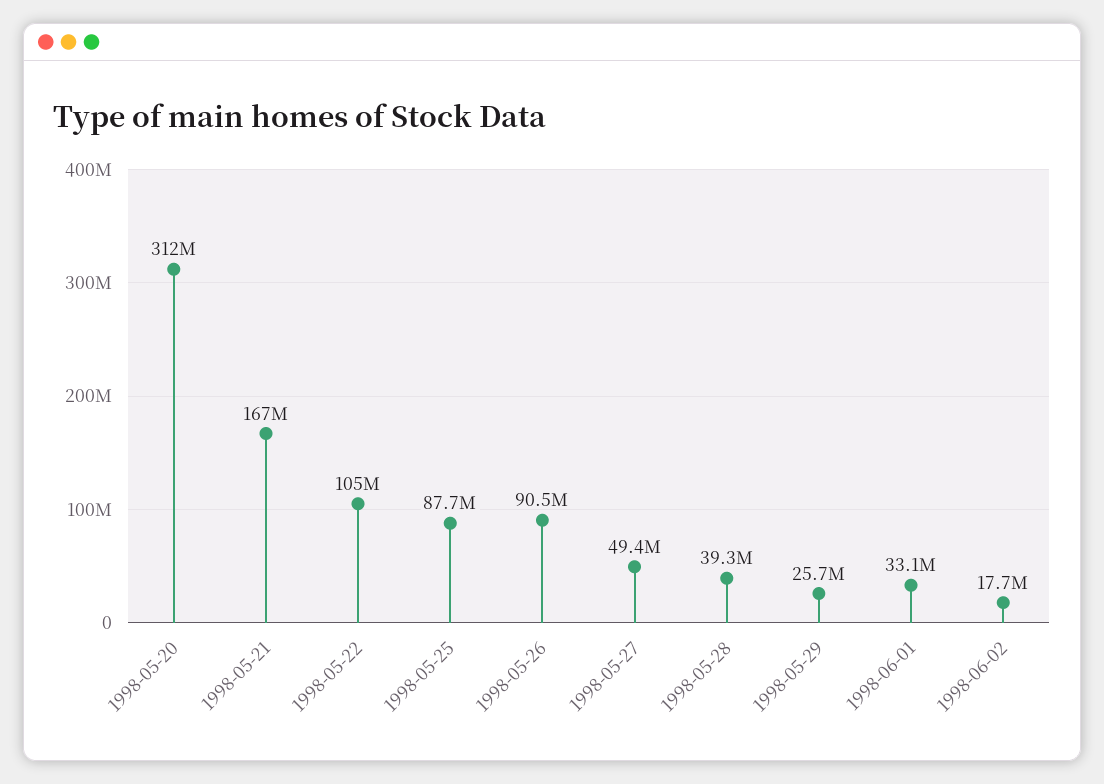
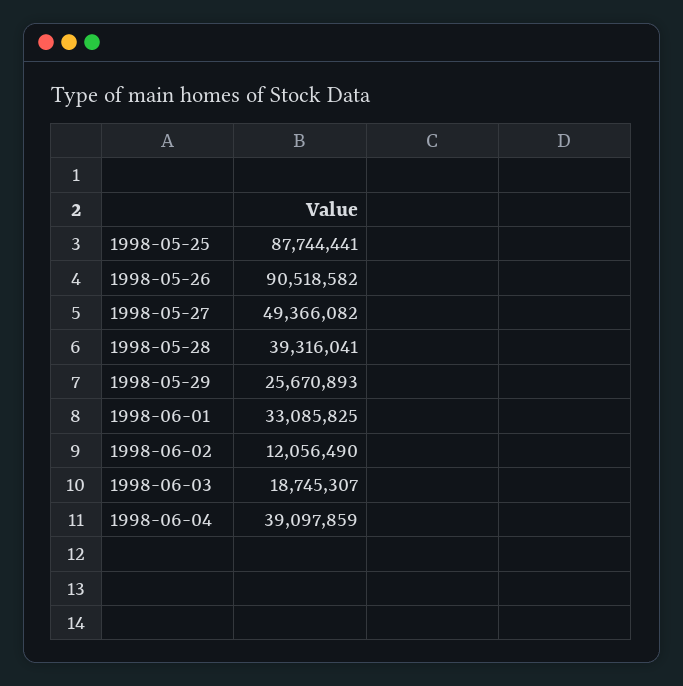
1998-05-20: 312000000 -> none
1998-05-21: 167000000 -> none
1998-05-22: 105000000 -> none
1998-06-02: 17700000 -> 12056490
1998-06-03: none -> 18745307
1998-06-04: none -> 39097859

